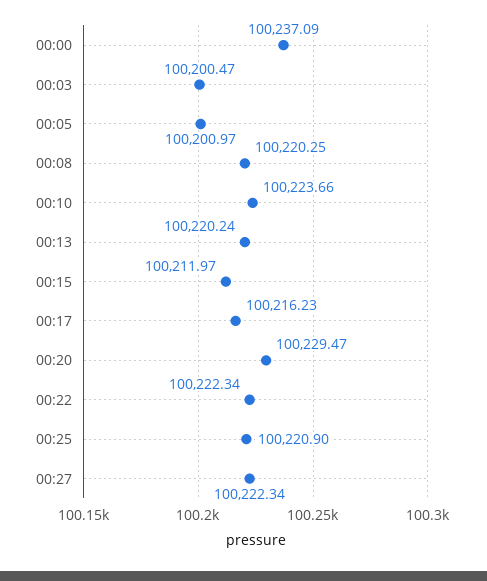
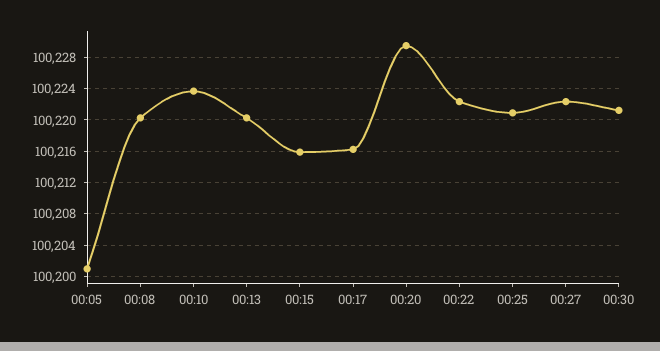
00:00: 100237.09 -> none
00:03: 100200.47 -> none
00:15: 100211.97 -> 100216
00:30: none -> 100221

